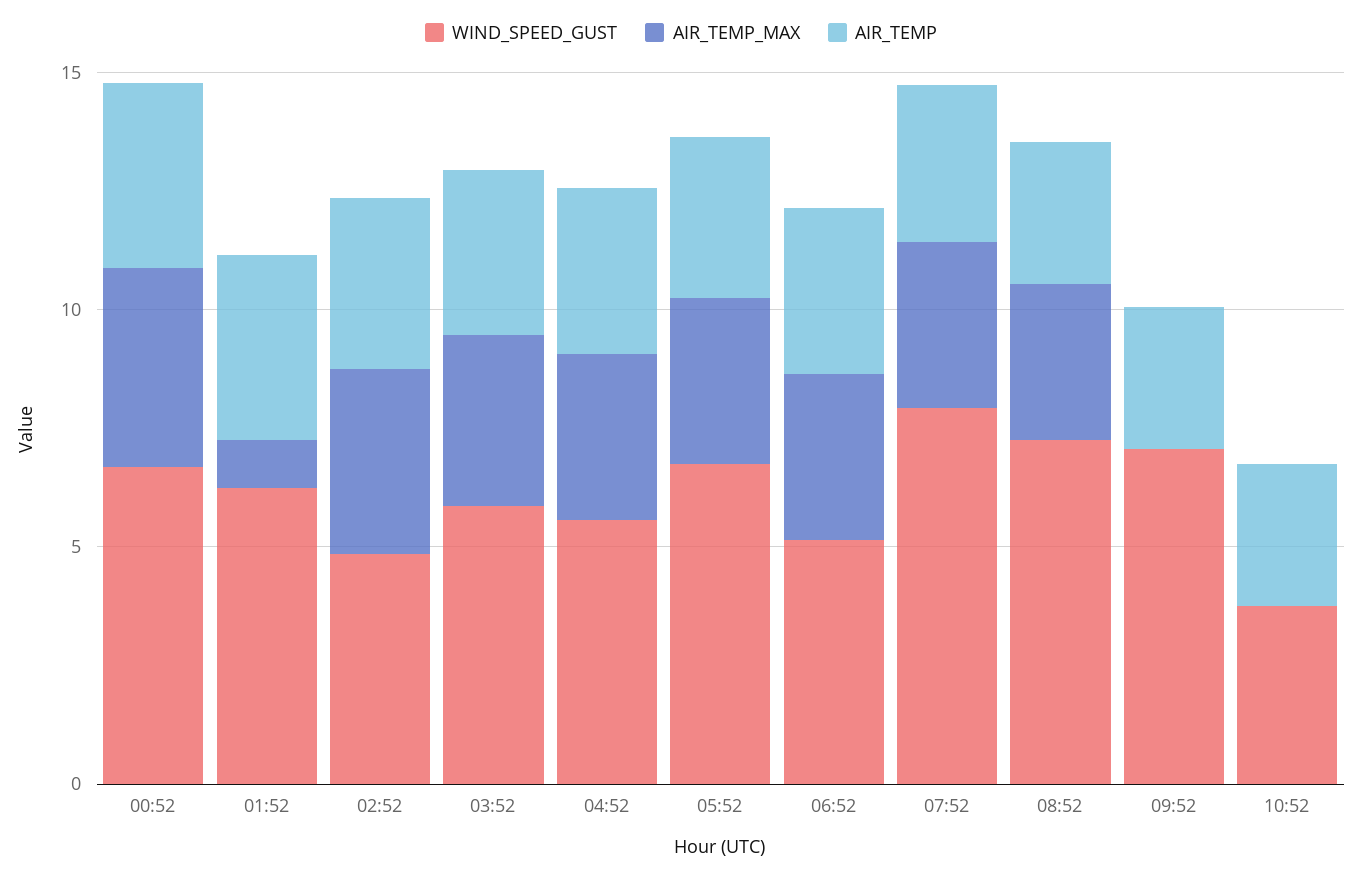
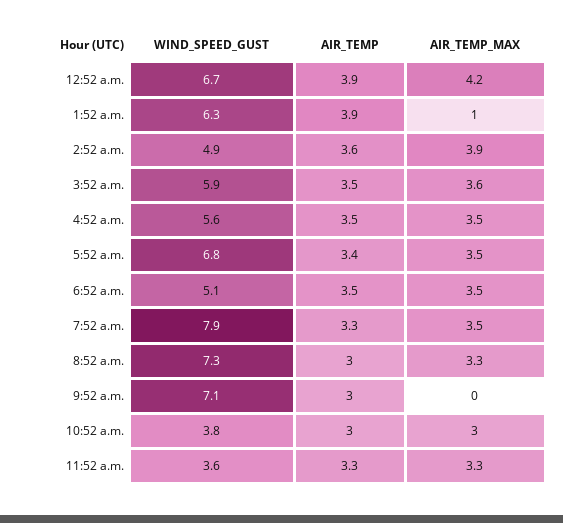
AIR_TEMP_MAX, 10:52: 0 -> 3
WIND_SPEED_GUST, 11:52 a.m.: none -> 3.6
AIR_TEMP, 11:52 a.m.: none -> 3.3
AIR_TEMP_MAX, 11:52 a.m.: none -> 3.3

